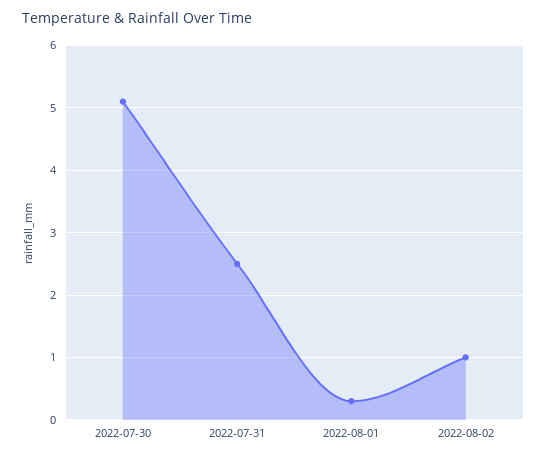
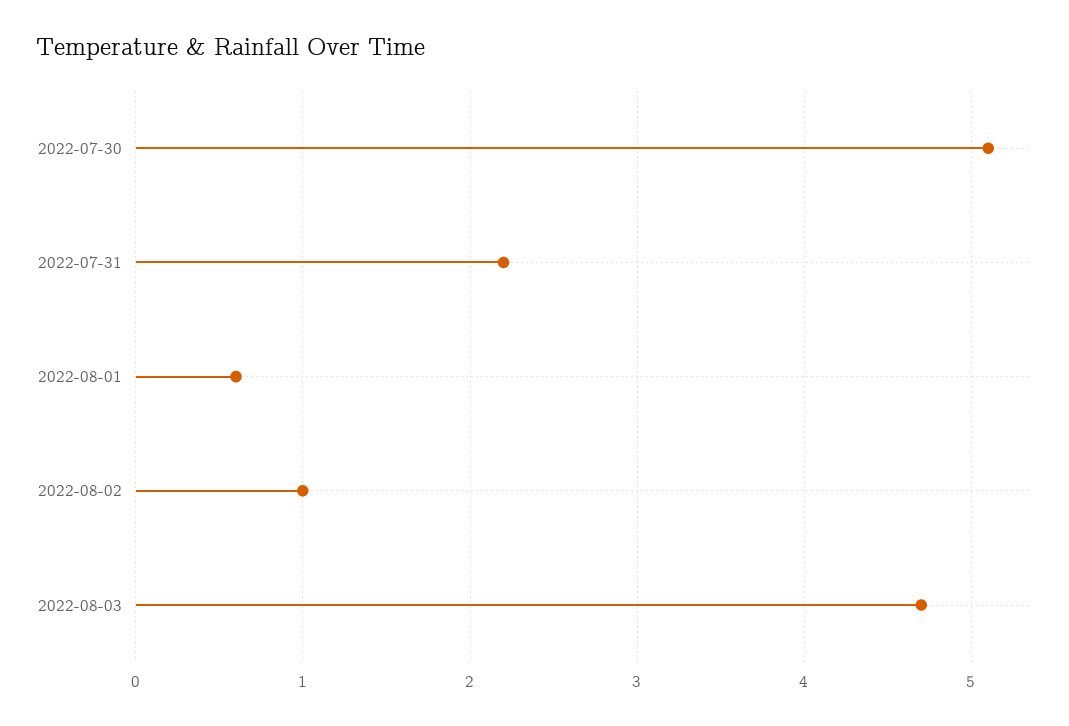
2022-07-31: 2.5 -> 2.2
2022-08-01: 0.3 -> 0.6
2022-08-03: none -> 4.7

